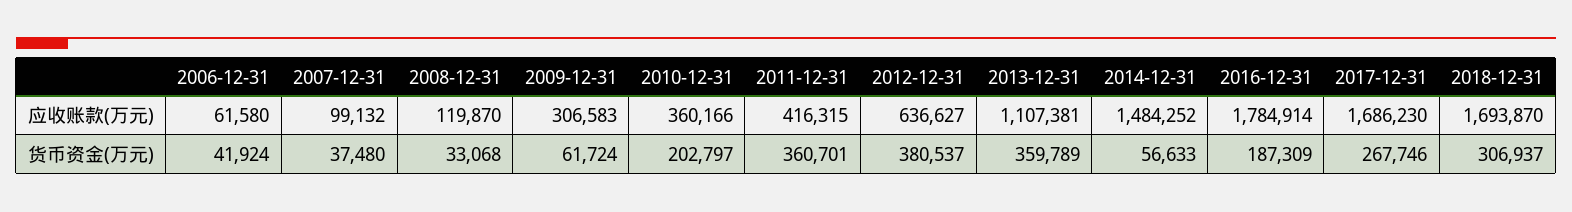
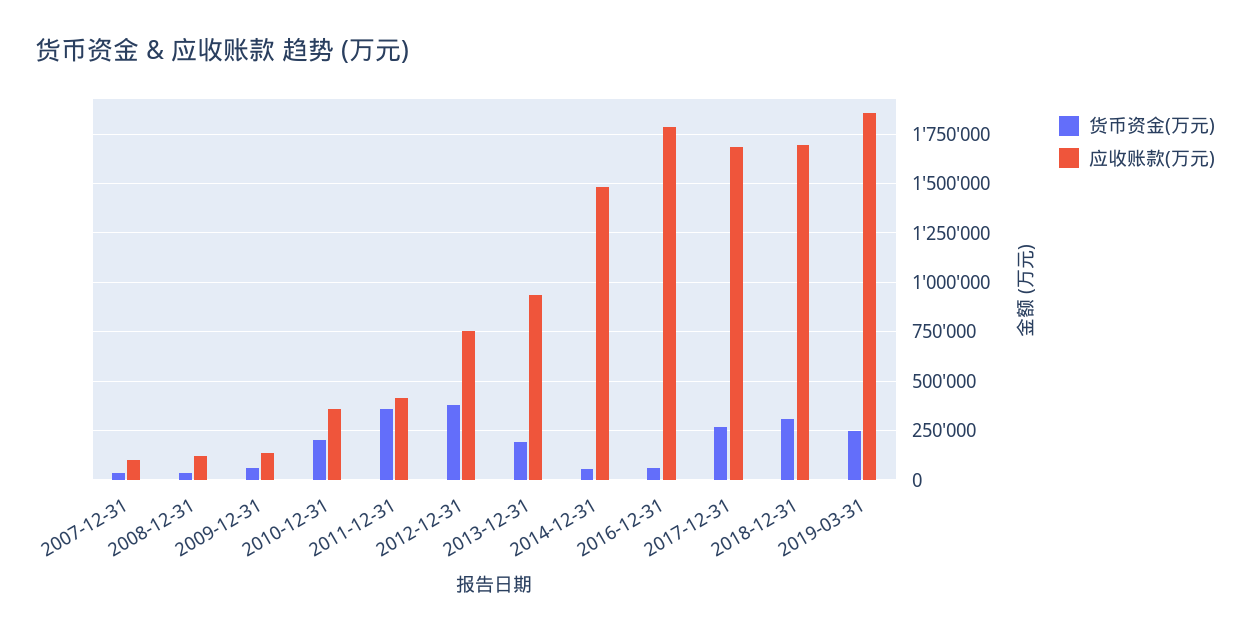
应收账款(万元), 2006-12-31: 61580 -> none
应收账款(万元), 2009-12-31: 306583 -> 150000
应收账款(万元), 2012-12-31: 636627 -> 750000
应收账款(万元), 2013-12-31: 1107381 -> 950000
货币资金(万元), 2006-12-31: 41924 -> none
货币资金(万元), 2013-12-31: 359789 -> 200000
货币资金(万元), 2016-12-31: 187309 -> 50000
货币资金(万元), 2019-03-31: none -> 250000
应收账款(万元), 2019-03-31: none -> 1850000

